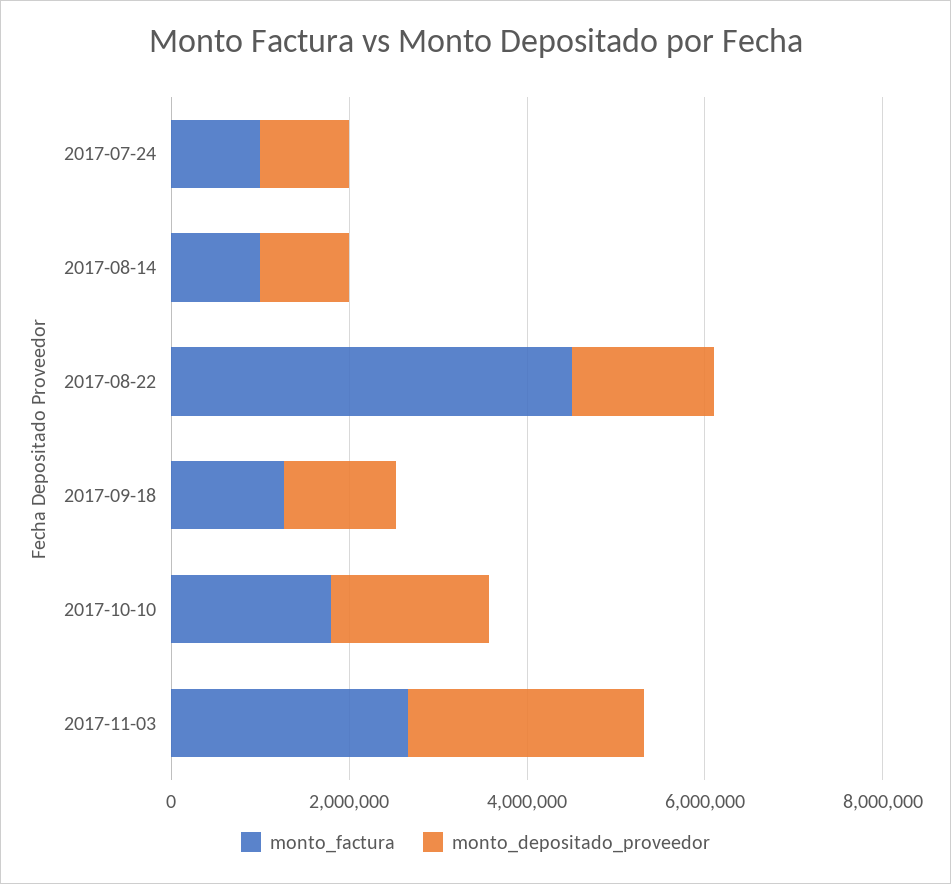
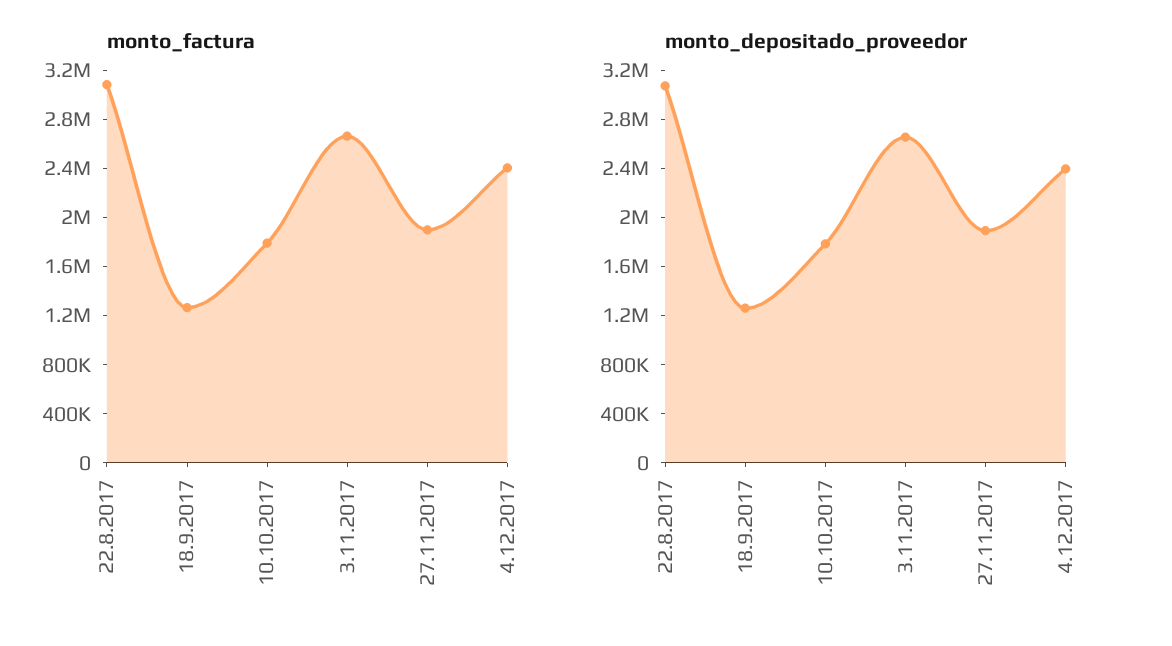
monto_factura, 2017-07-24: 1000000 -> none
monto_depositado_proveedor, 2017-07-24: 1000000 -> none
monto_factura, 2017-08-14: 1000000 -> none
monto_depositado_proveedor, 2017-08-14: 1000000 -> none
monto_factura, 2017-08-22: 4500000 -> 3100000
monto_depositado_proveedor, 2017-08-22: 1500000 -> 3100000
monto_factura, 27.11.2017: none -> 1900000
monto_factura, 4.12.2017: none -> 2400000
monto_depositado_proveedor, 27.11.2017: none -> 1900000
monto_depositado_proveedor, 4.12.2017: none -> 2400000

